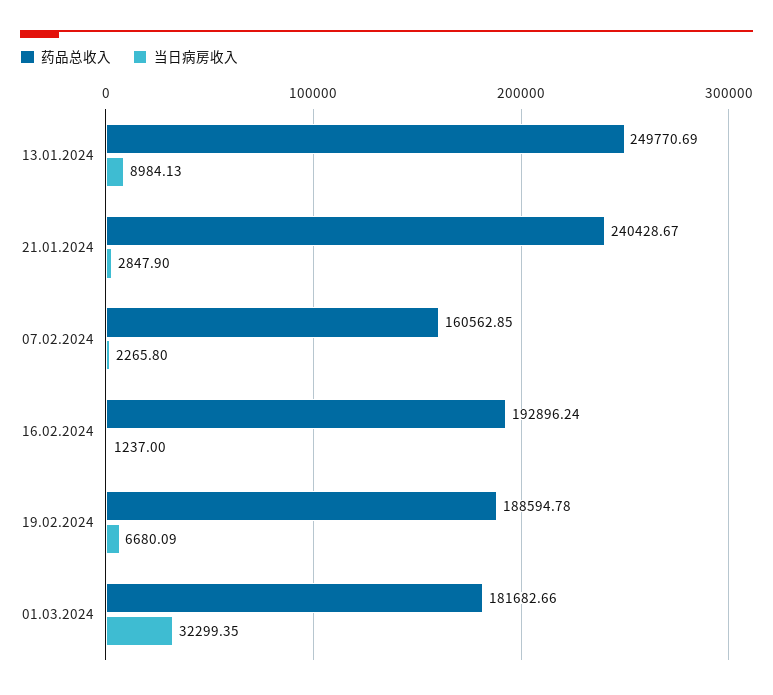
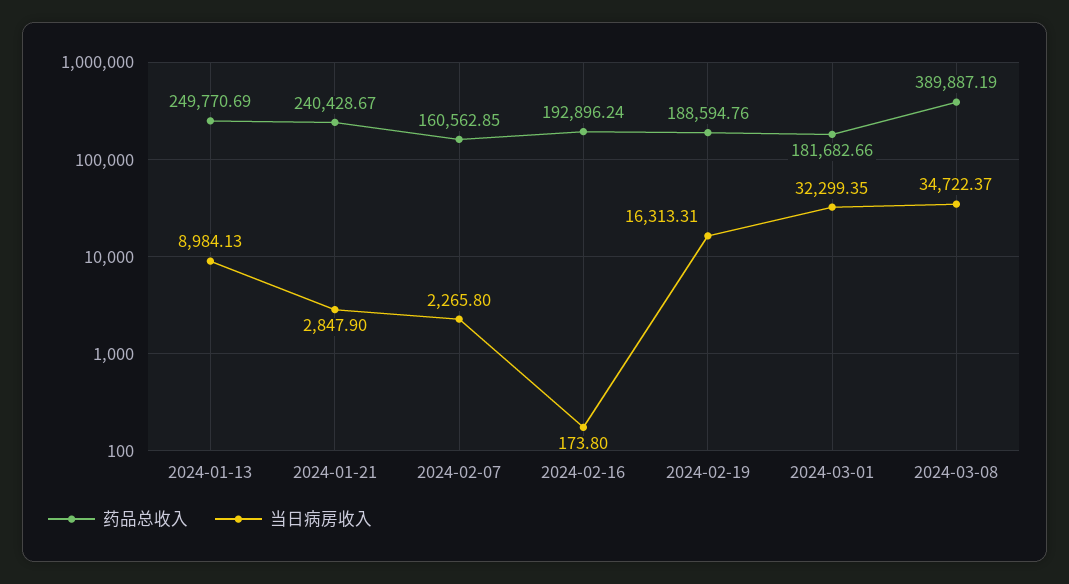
当日病房收入, 16.02.2024: 1237 -> 173.8
药品总收入, 19.02.2024: 188594.78 -> 188594.76
当日病房收入, 19.02.2024: 6680.09 -> 16313.31
药品总收入, 2024-03-08: none -> 389887.19
当日病房收入, 2024-03-08: none -> 34722.37

